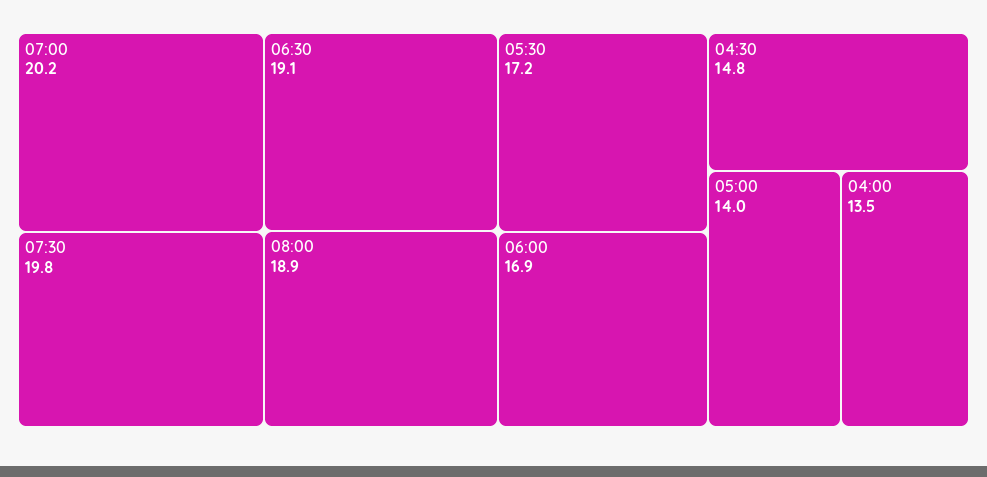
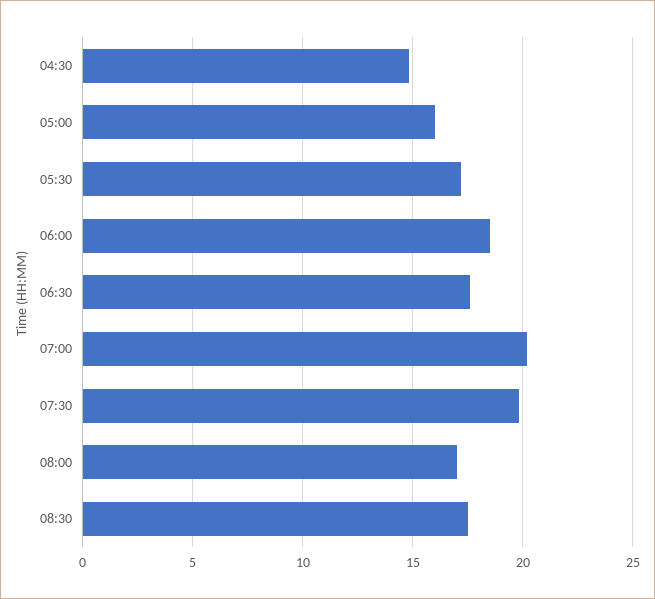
06:30: 19.1 -> 17.5
08:00: 18.9 -> 17
06:00: 16.9 -> 18.5
05:00: 14 -> 16
04:00: 13.5 -> none
08:30: none -> 17.5

